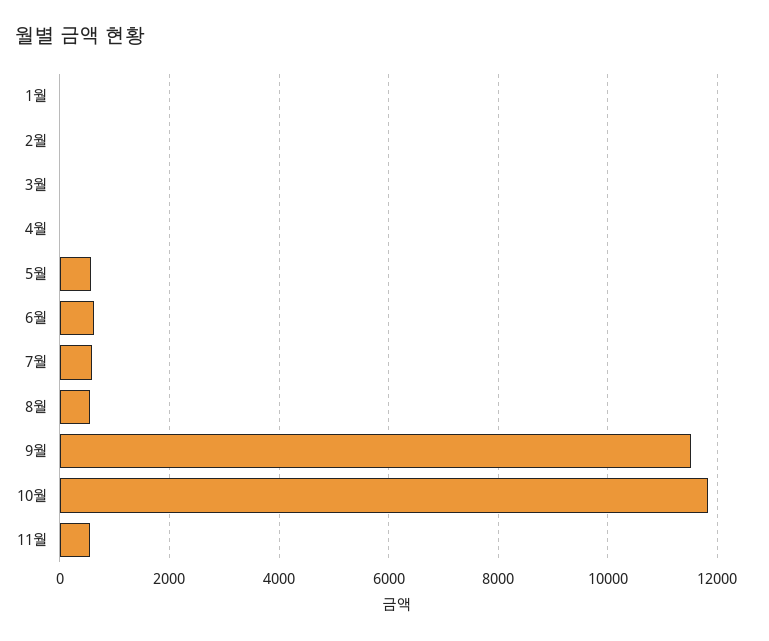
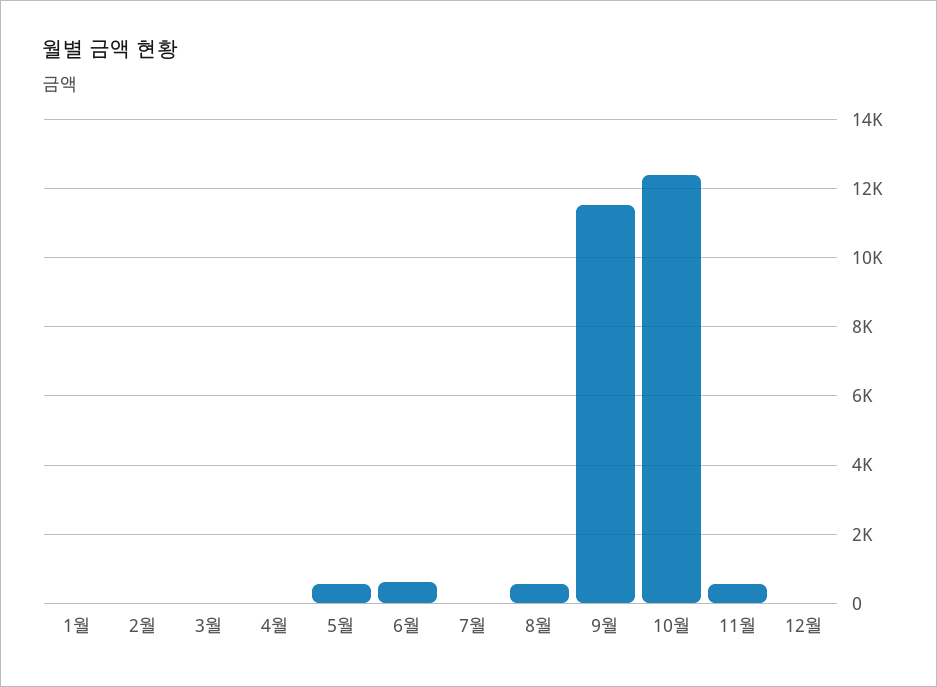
7월: 600 -> 0
10월: 11800 -> 12400
12월: none -> 0

